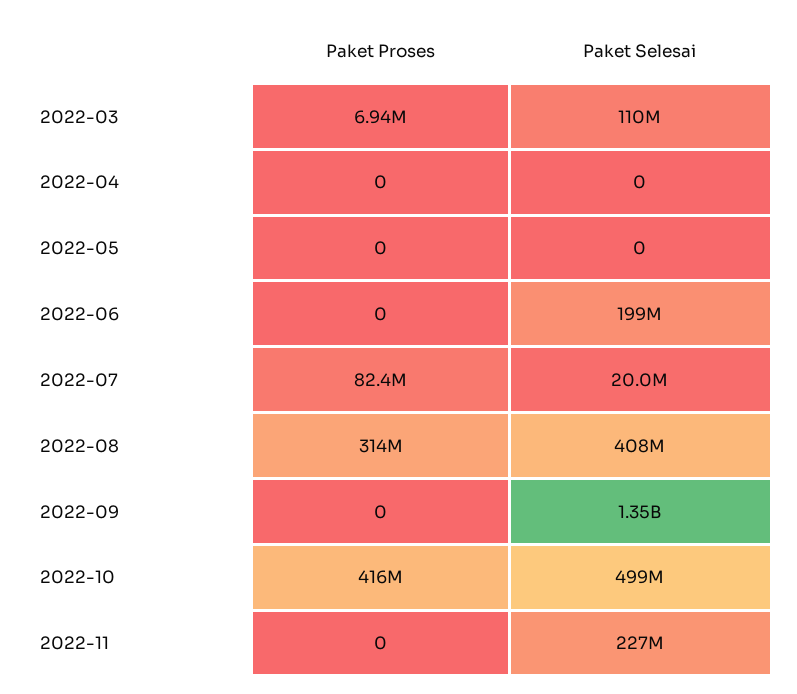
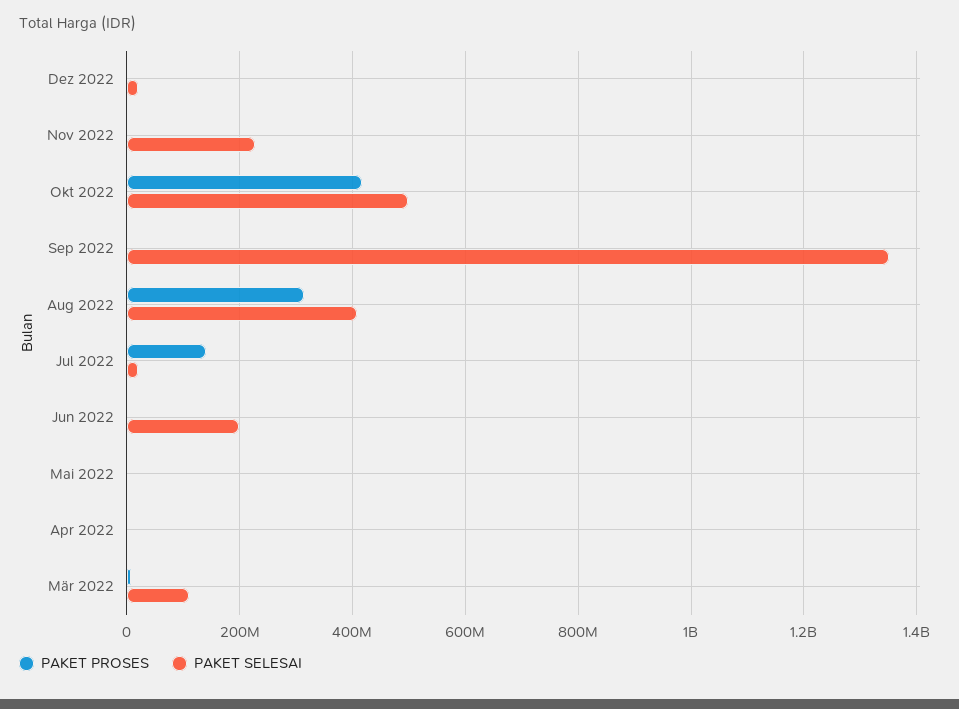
Paket Proses, 2022-07: 82400000 -> 140000000
Paket Proses, Dez 2022: none -> 0
Paket Selesai, Dez 2022: none -> 20000000

